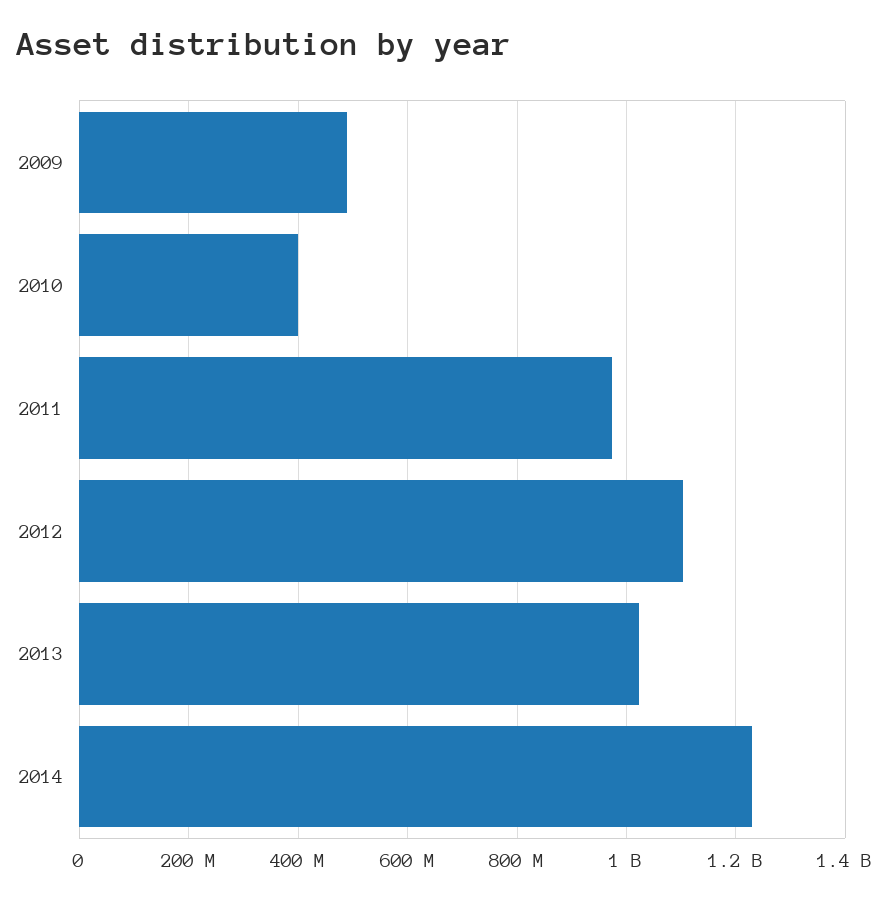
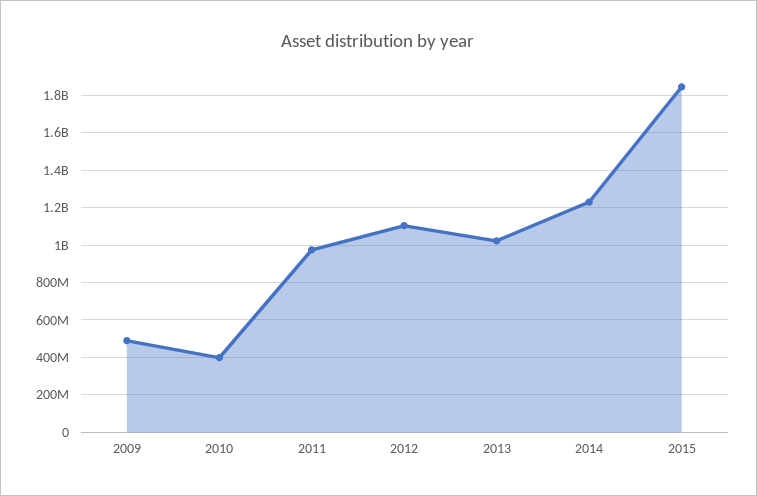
2015: none -> 1850000000

